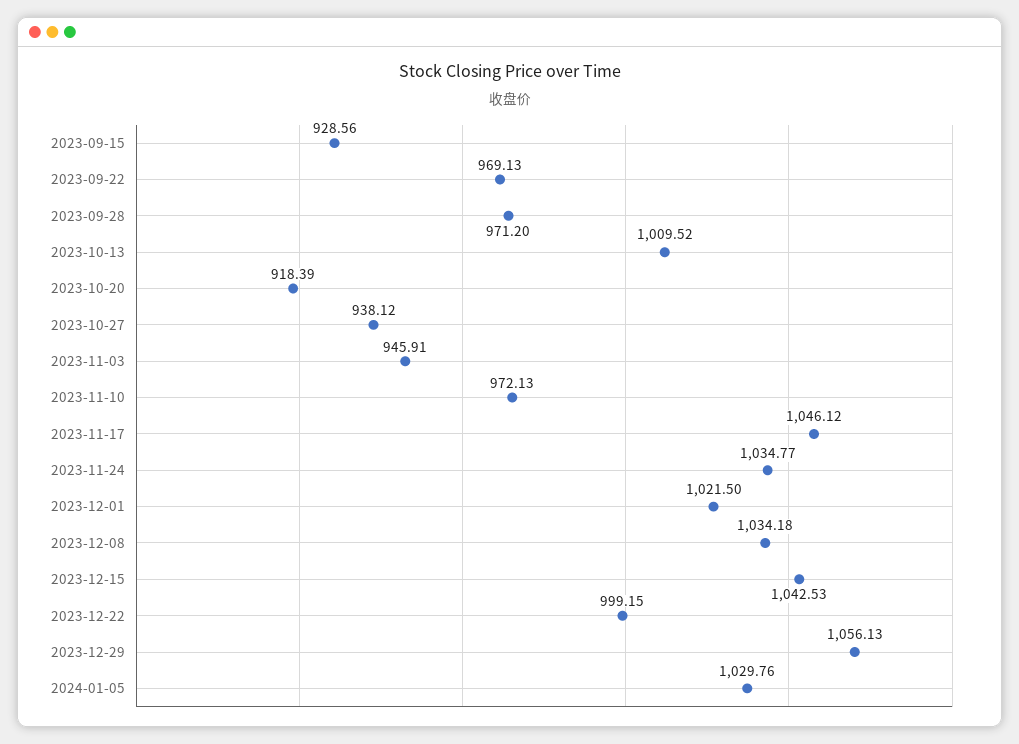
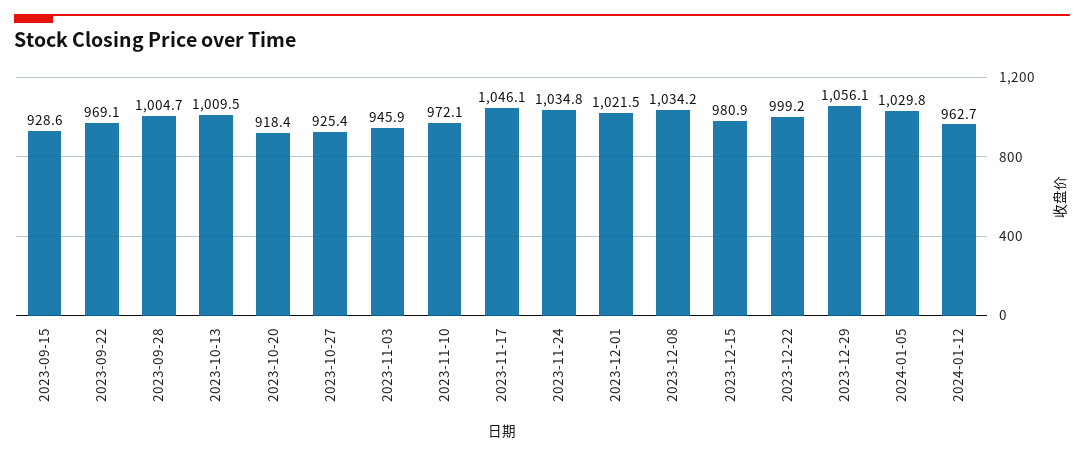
2023-09-28: 971.2 -> 1004.7
2023-10-27: 938.12 -> 925.4
2023-12-15: 1042.53 -> 980.9
2024-01-12: none -> 962.7

